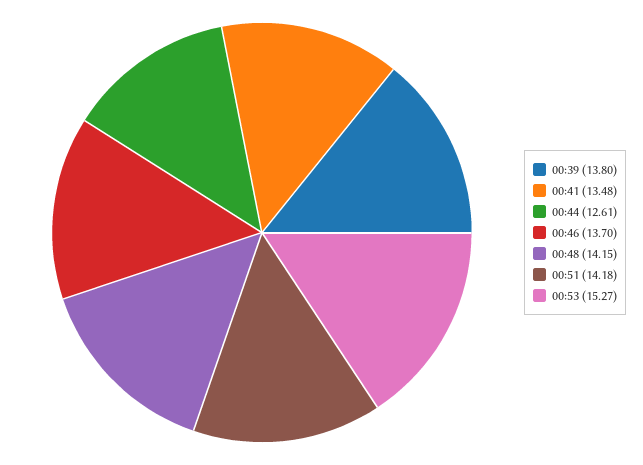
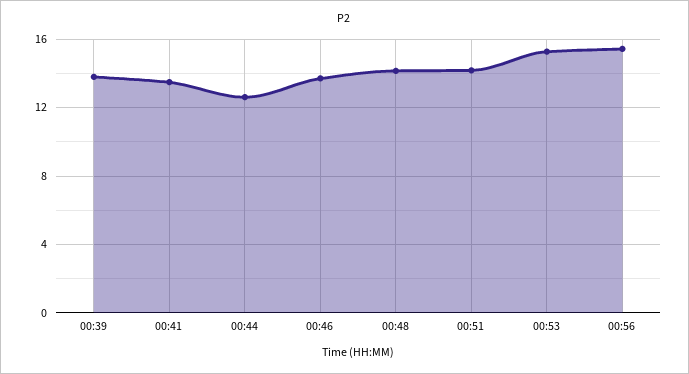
00:56: none -> 15.5

